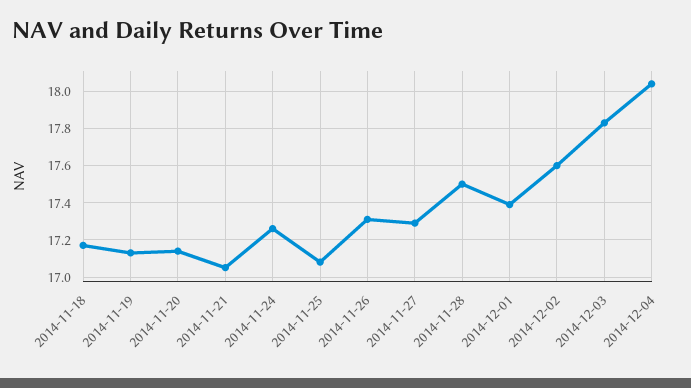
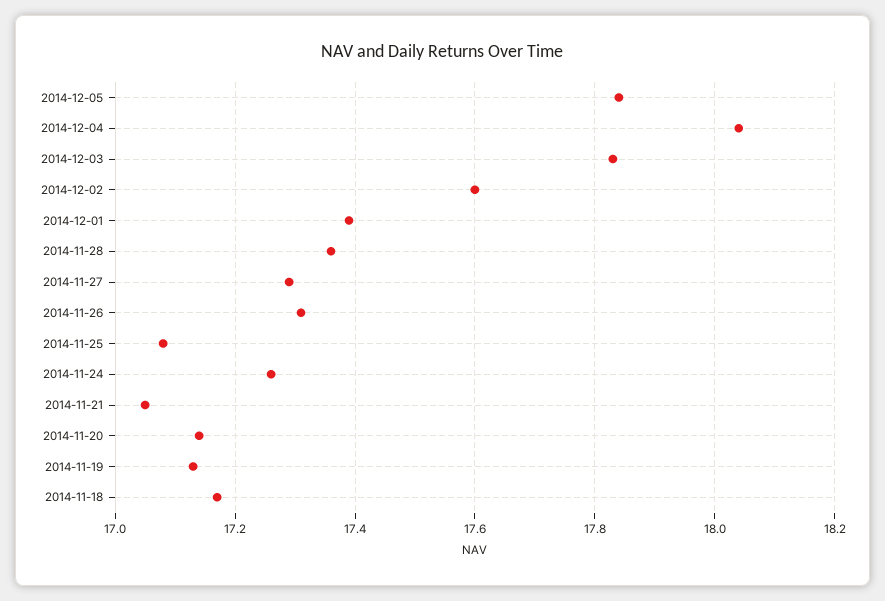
2014-11-28: 17.5 -> 17.35
2014-12-05: none -> 17.85

